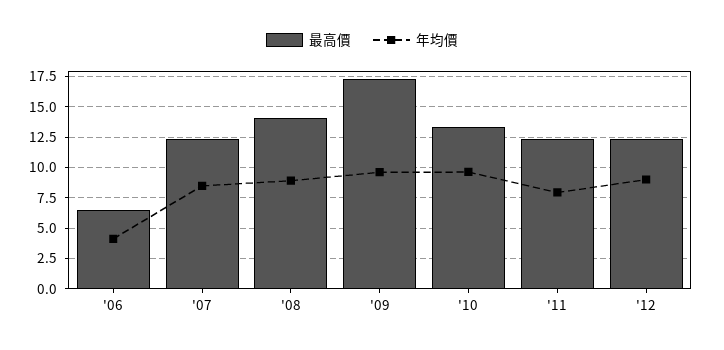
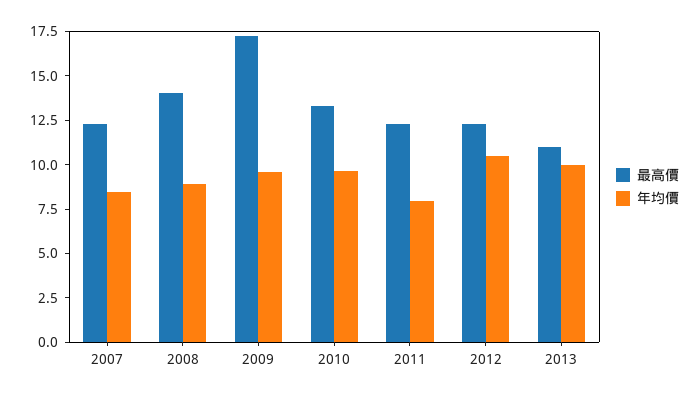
最高價, '06: 6.5 -> none
年均價, '06: 4 -> none
年均價, '12: 9 -> 10.5
最高價, 2013: none -> 11
年均價, 2013: none -> 10

